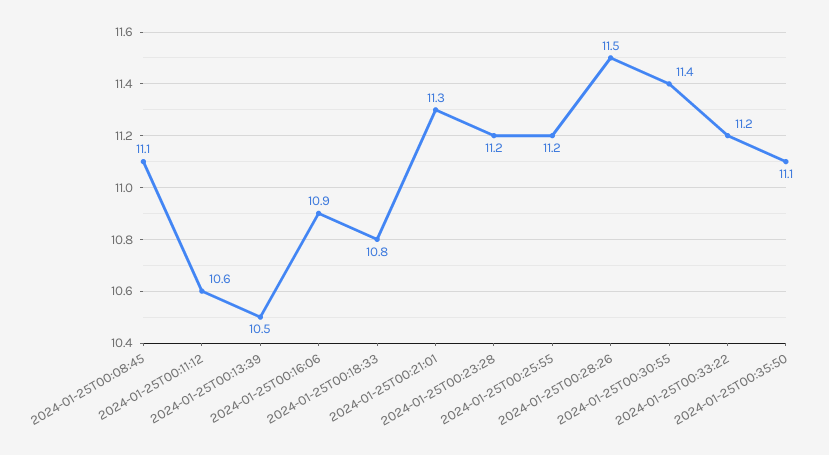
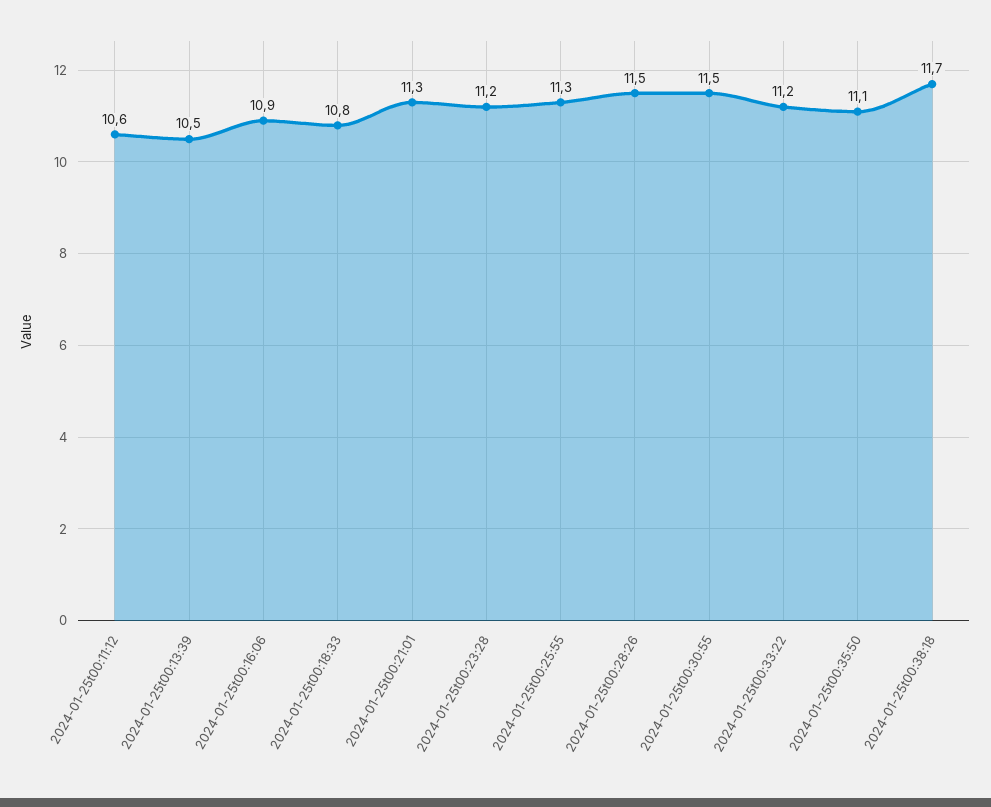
2024-01-25T00:08:45: 11.1 -> none
2024-01-25T00:25:55: 11.2 -> 11.3
2024-01-25T00:30:55: 11.4 -> 11.5
2024-01-25t00:38:18: none -> 11.7

